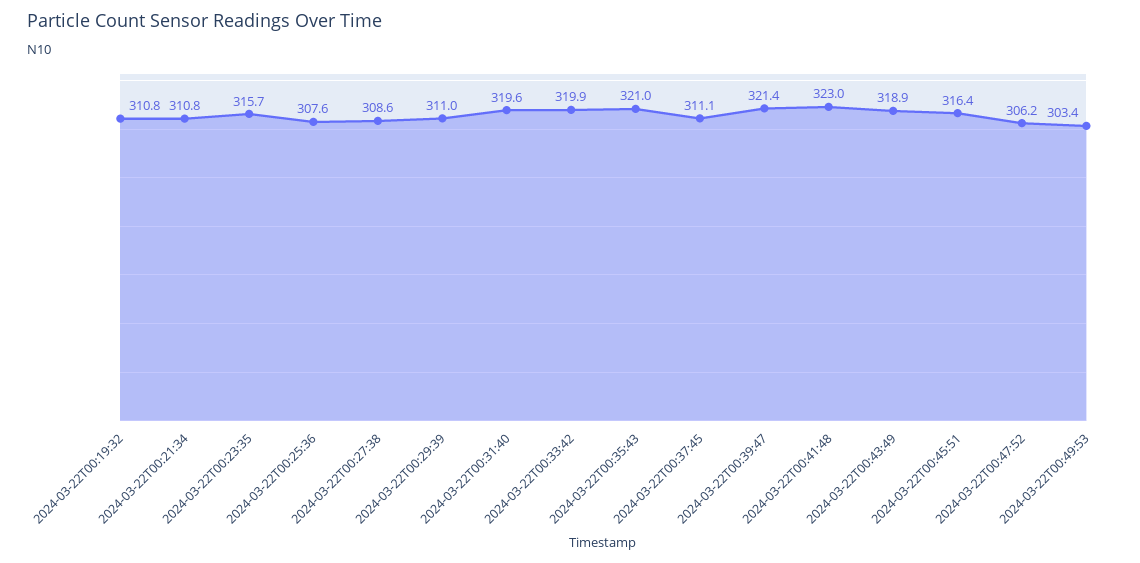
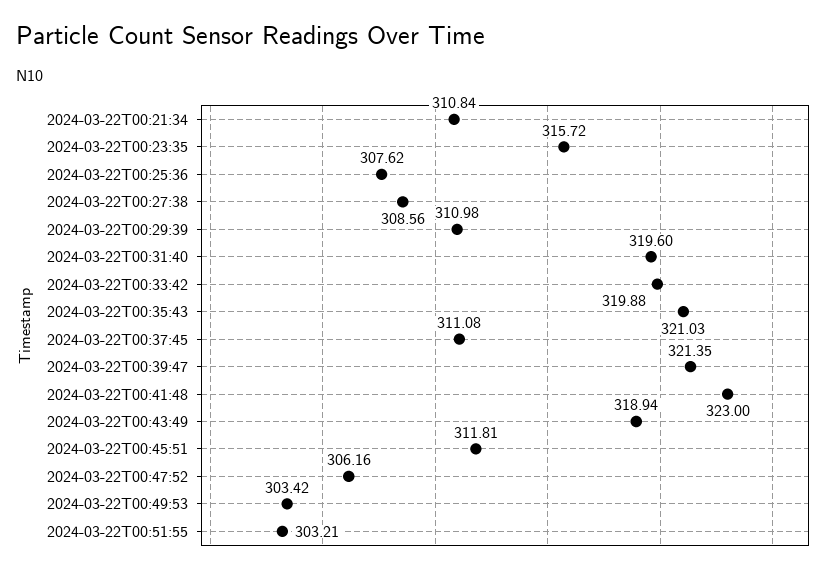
2024-03-22T00:19:32: 310.8 -> none
2024-03-22T00:45:51: 316.4 -> 311.81
2024-03-22T00:51:55: none -> 303.21

